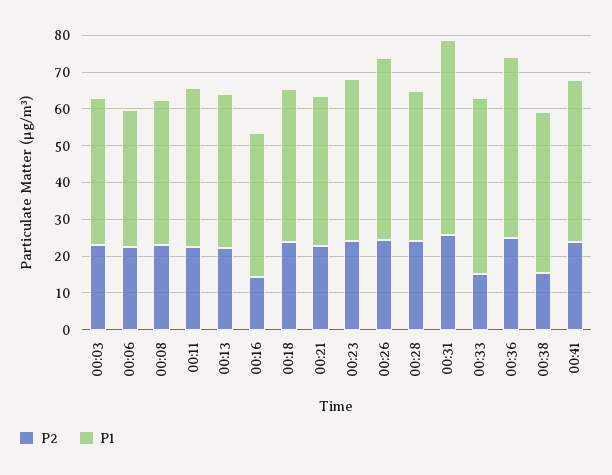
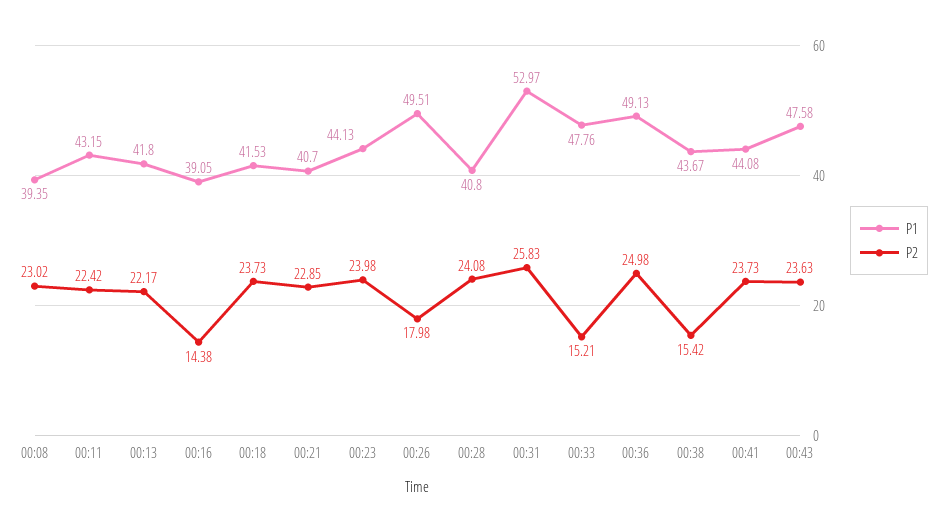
P2, 00:03: 22.5 -> none
P1, 00:03: 40 -> none
P2, 00:06: 22.5 -> none
P1, 00:06: 37.5 -> none
P2, 00:26: 25 -> 17.98
P1, 00:43: none -> 47.58
P2, 00:43: none -> 23.63

